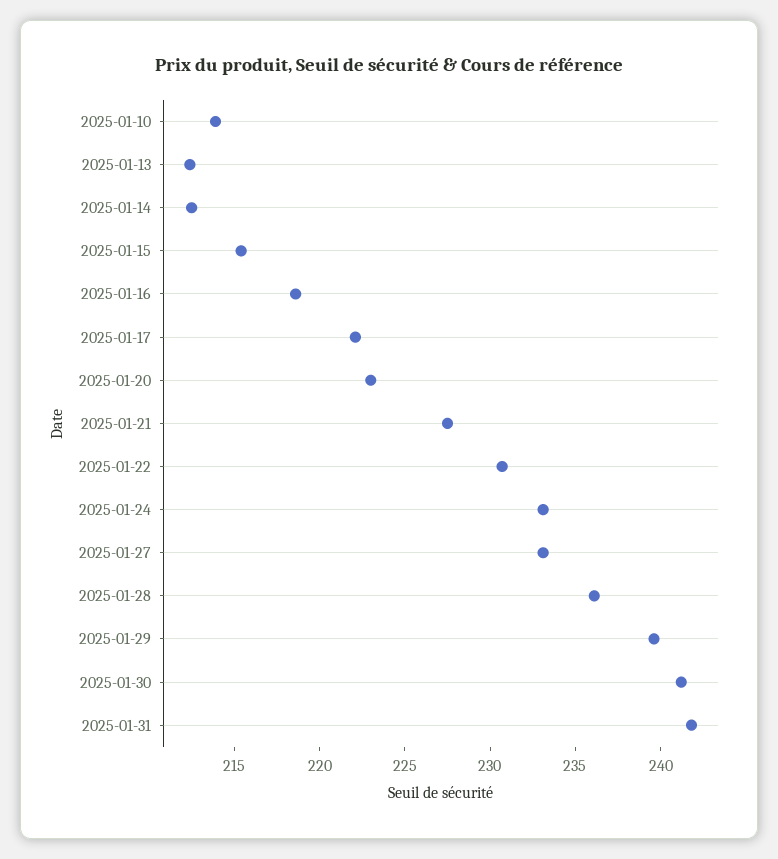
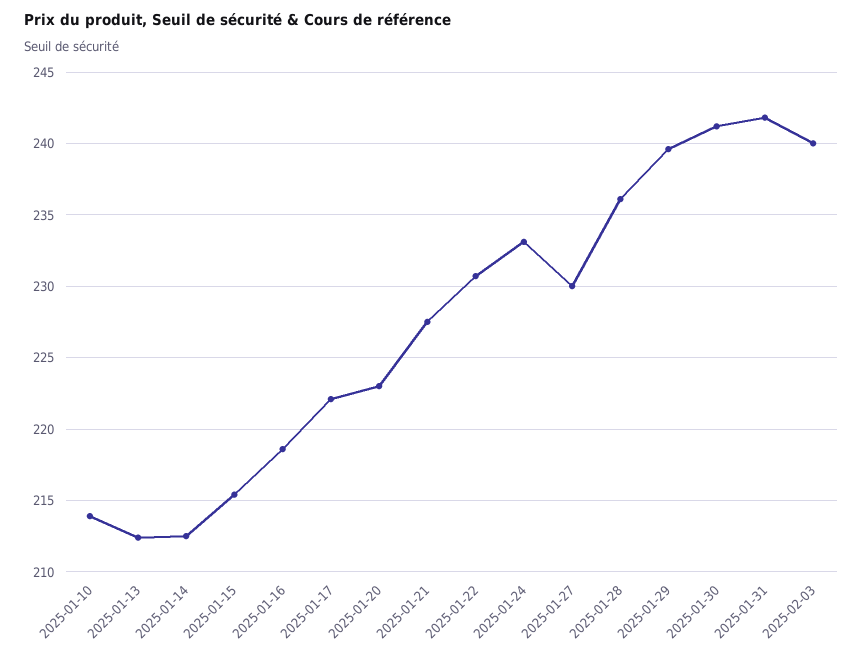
2025-01-27: 233 -> 230
2025-02-03: none -> 240

